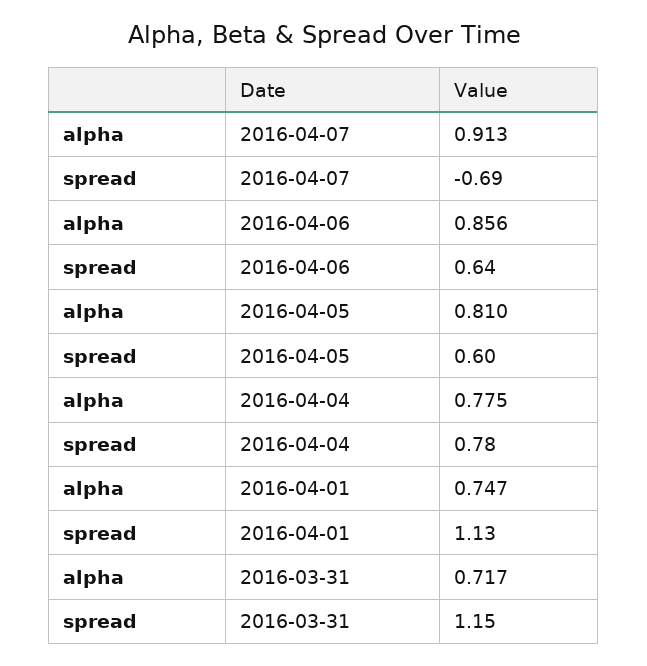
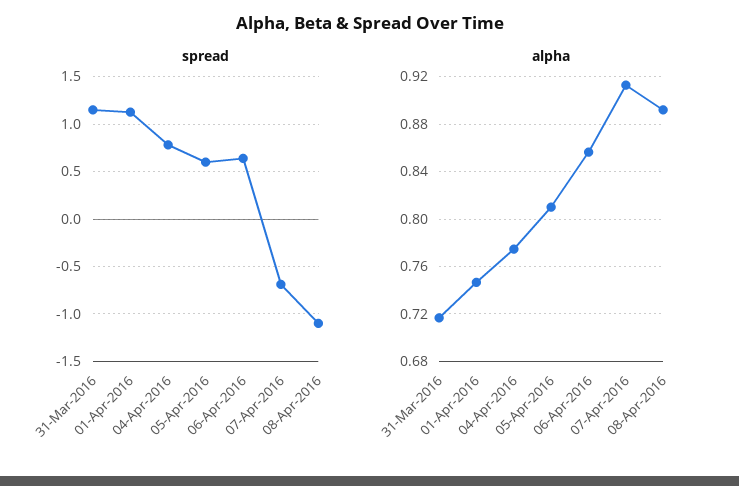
spread, 08-Apr-2016: none -> -1.1
alpha, 08-Apr-2016: none -> 0.89

